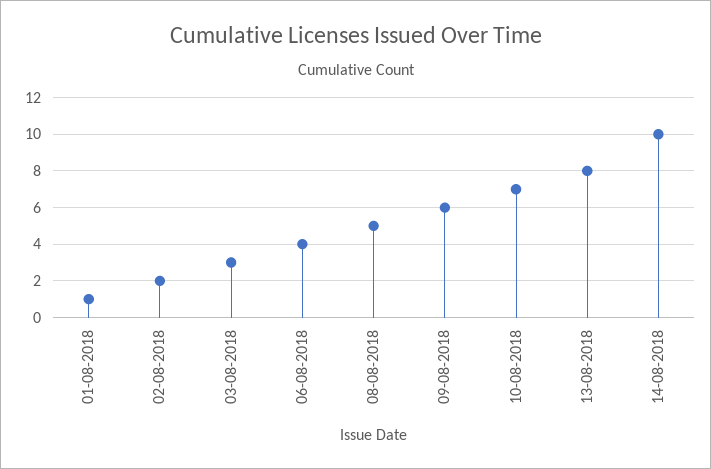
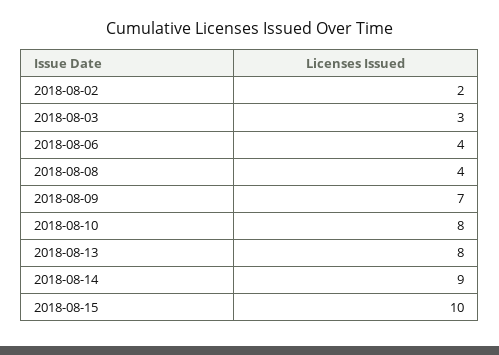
01-08-2018: 1 -> none
08-08-2018: 5 -> 4
09-08-2018: 6 -> 7
10-08-2018: 7 -> 8
14-08-2018: 10 -> 9
2018-08-15: none -> 10

